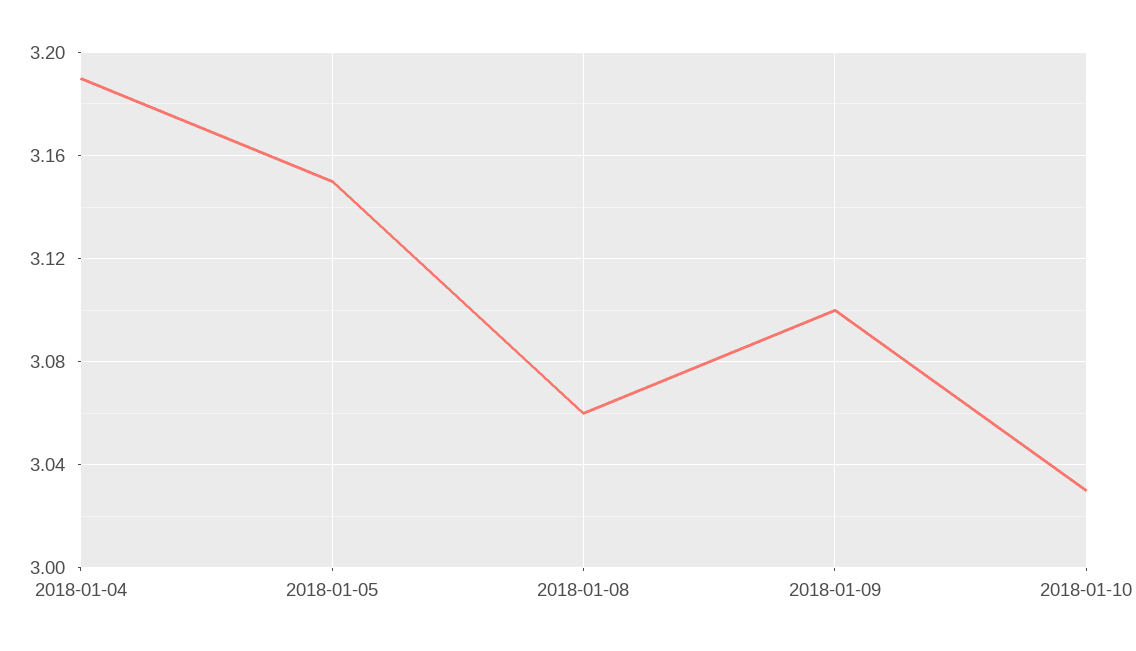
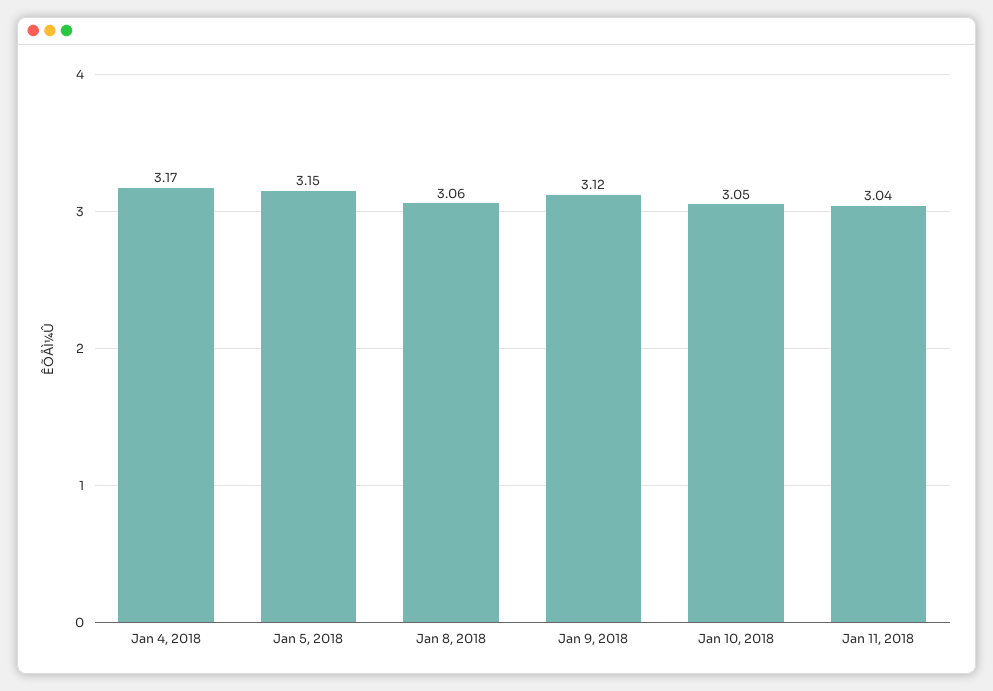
2018-01-04: 3.19 -> 3.17
2018-01-09: 3.1 -> 3.12
2018-01-10: 3.03 -> 3.05
Jan 11, 2018: none -> 3.04

